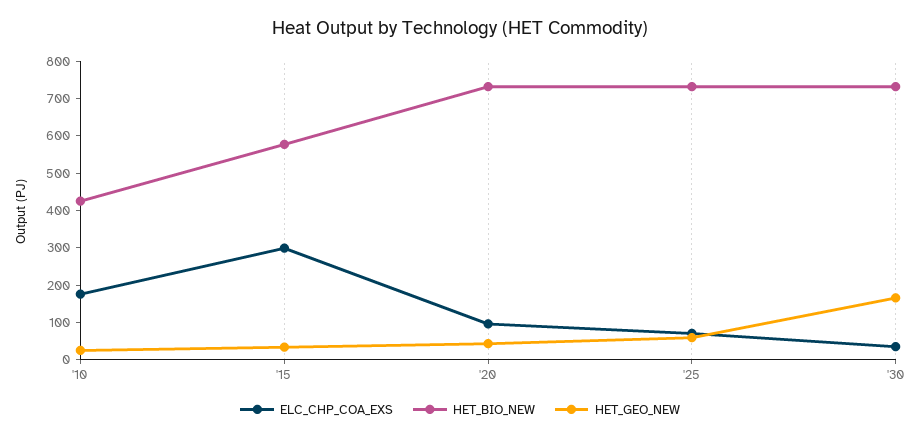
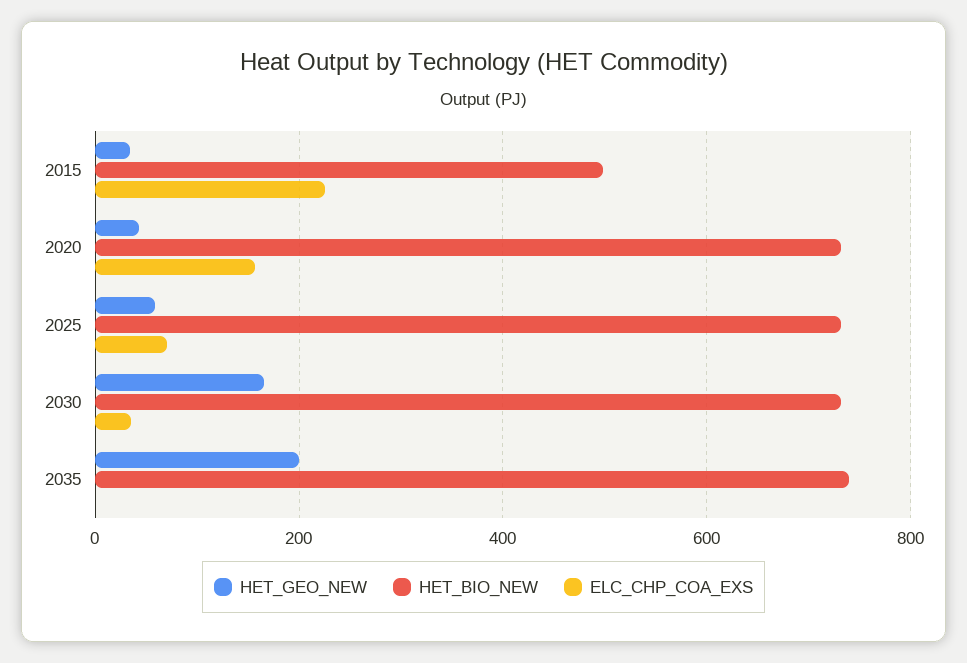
ELC_CHP_COA_EXS, '10: 175 -> none
HET_BIO_NEW, '10: 425 -> none
HET_GEO_NEW, '10: 25 -> none
ELC_CHP_COA_EXS, '15: 300 -> 220
HET_BIO_NEW, '15: 575 -> 500
ELC_CHP_COA_EXS, '20: 100 -> 160
HET_GEO_NEW, 2035: none -> 200
HET_BIO_NEW, 2035: none -> 740
ELC_CHP_COA_EXS, 2035: none -> 0

